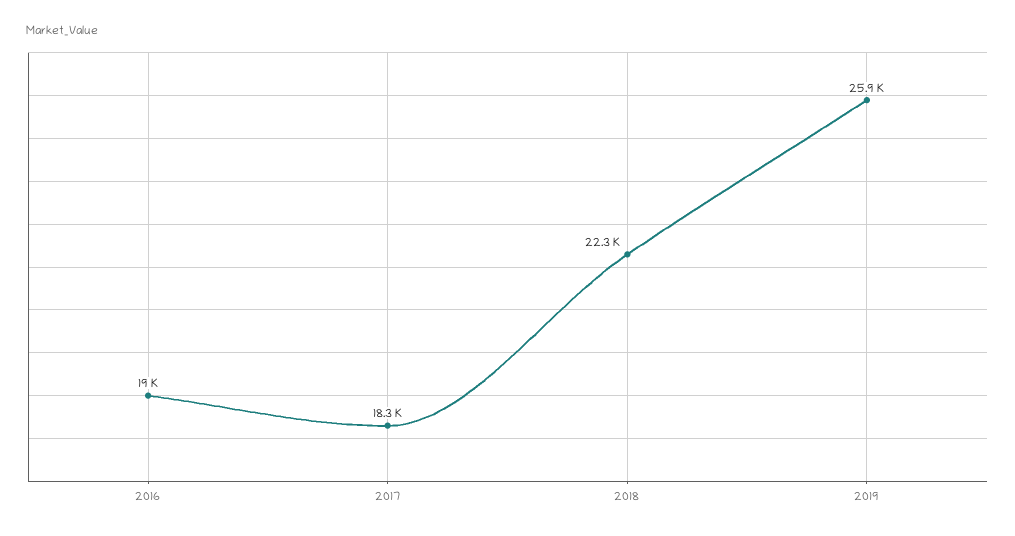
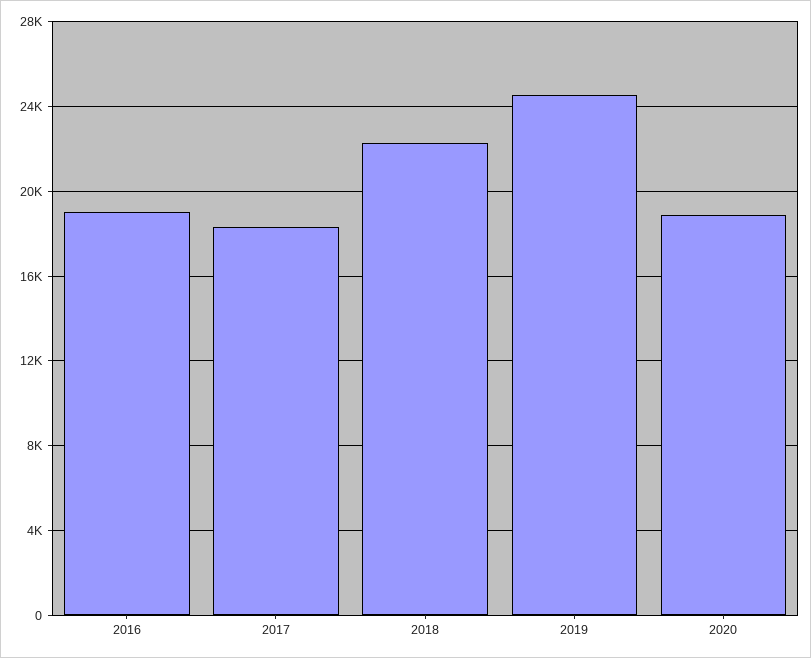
2019: 25900 -> 24500
2020: none -> 19000

